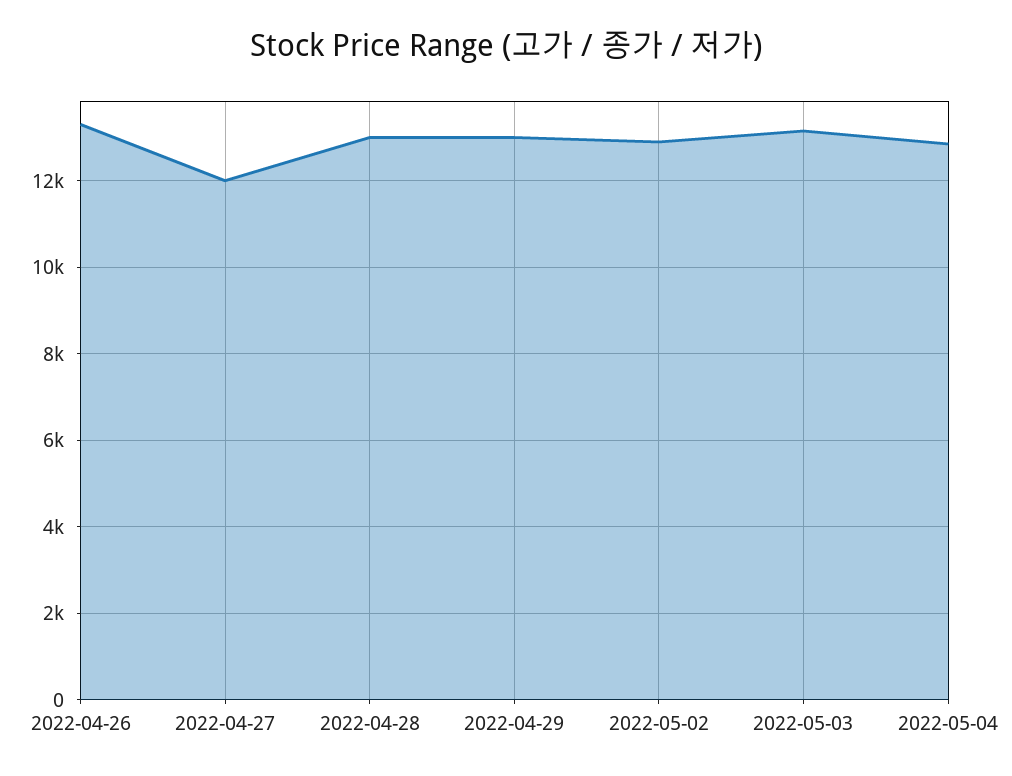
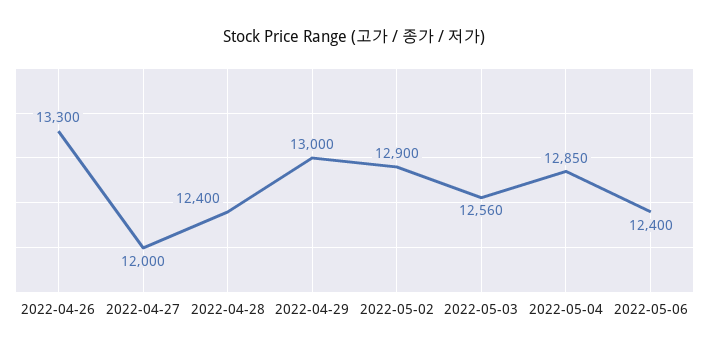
2022-04-28: 13000 -> 12400
2022-05-03: 13200 -> 12560
2022-05-06: none -> 12400

